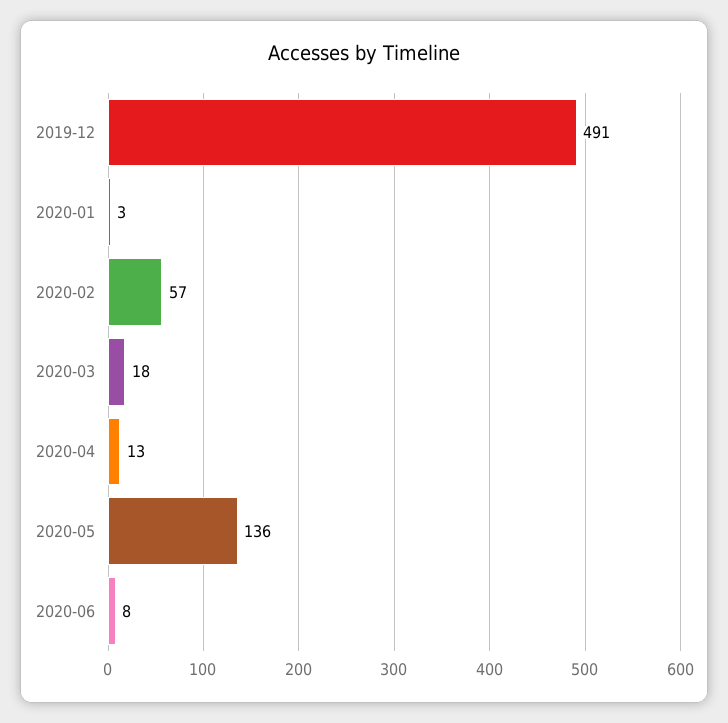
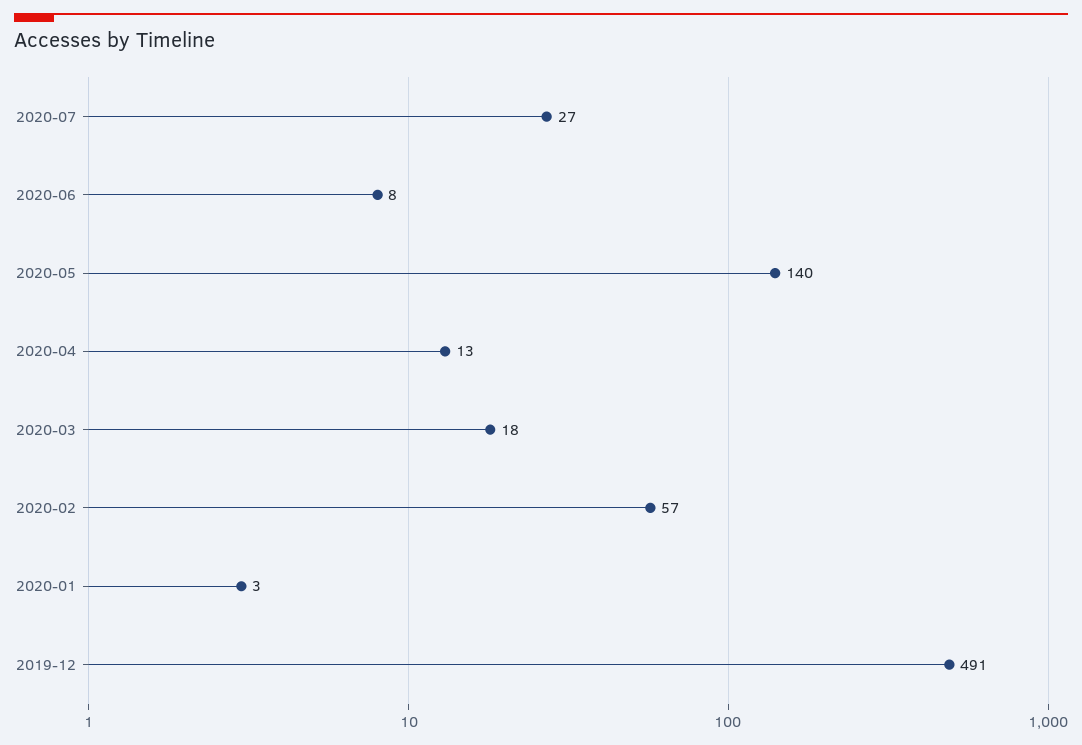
2020-05: 136 -> 140
2020-07: none -> 27

